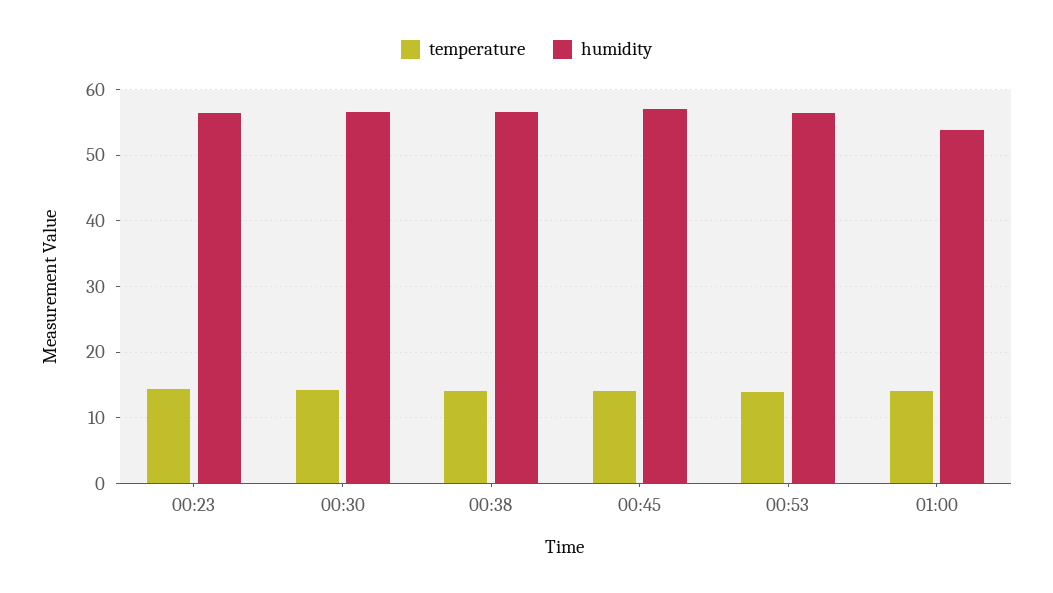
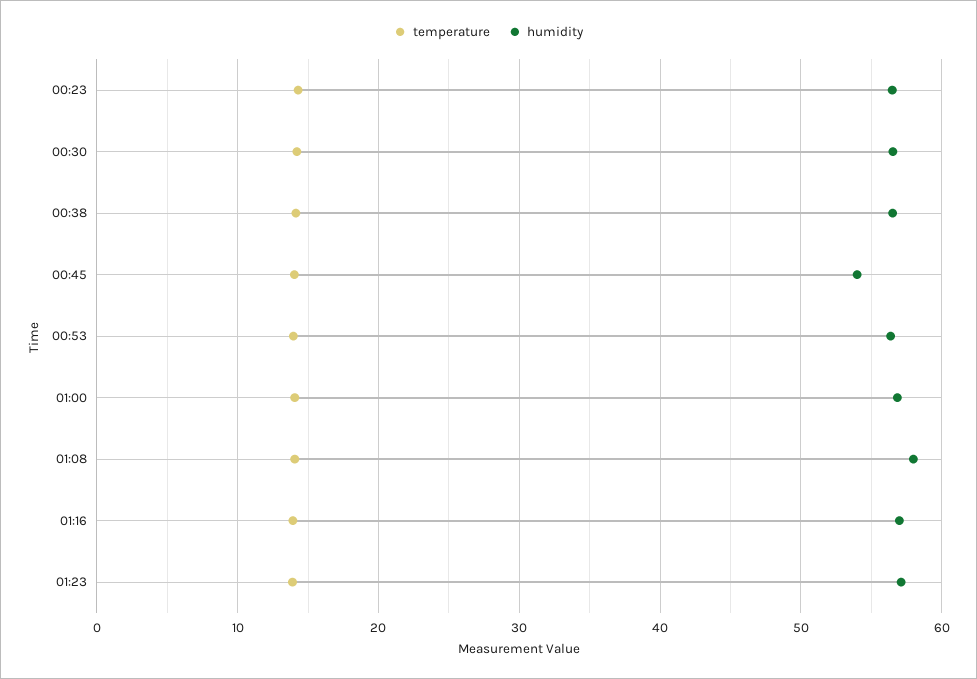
humidity, 00:45: 57 -> 54
humidity, 01:00: 54 -> 57
temperature, 01:08: none -> 14
humidity, 01:08: none -> 58
temperature, 01:16: none -> 14
humidity, 01:16: none -> 57
temperature, 01:23: none -> 14
humidity, 01:23: none -> 57

